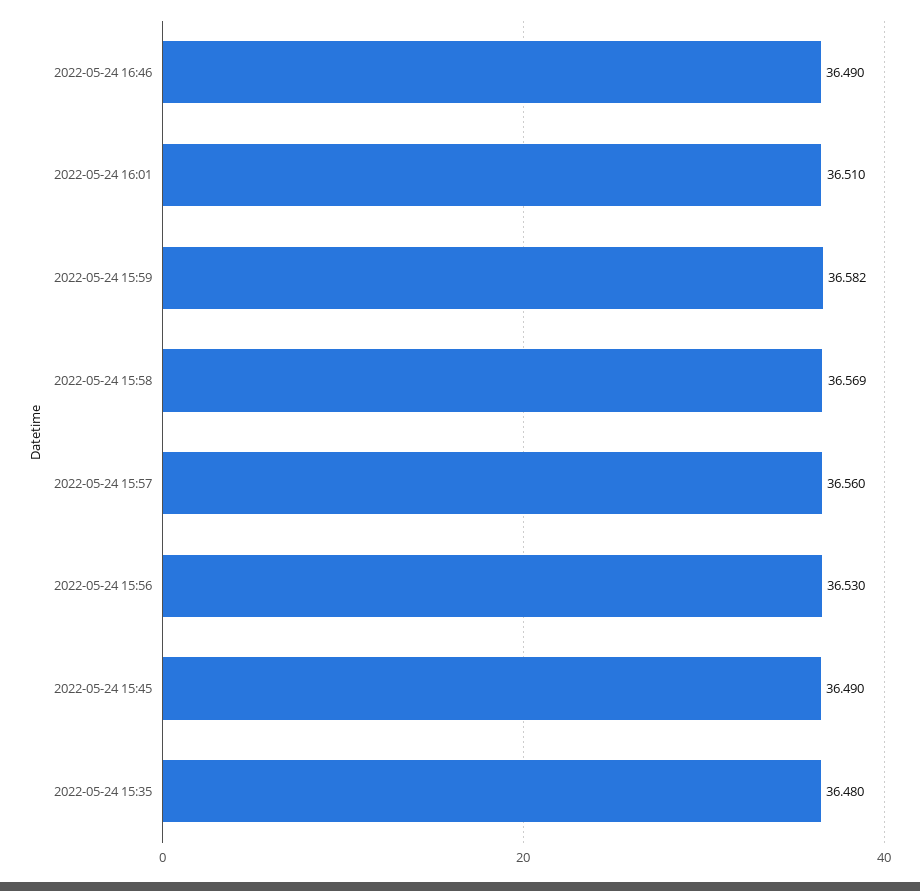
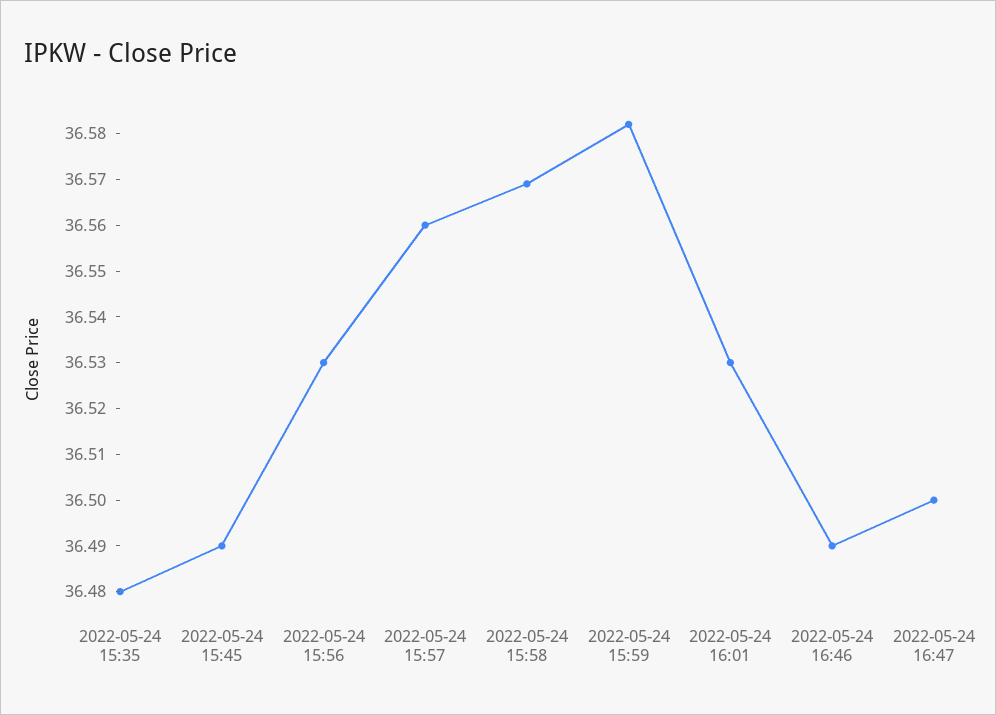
2022-05-24 16:01: 36.51 -> 36.53
2022-05-24 16:47: none -> 36.5

